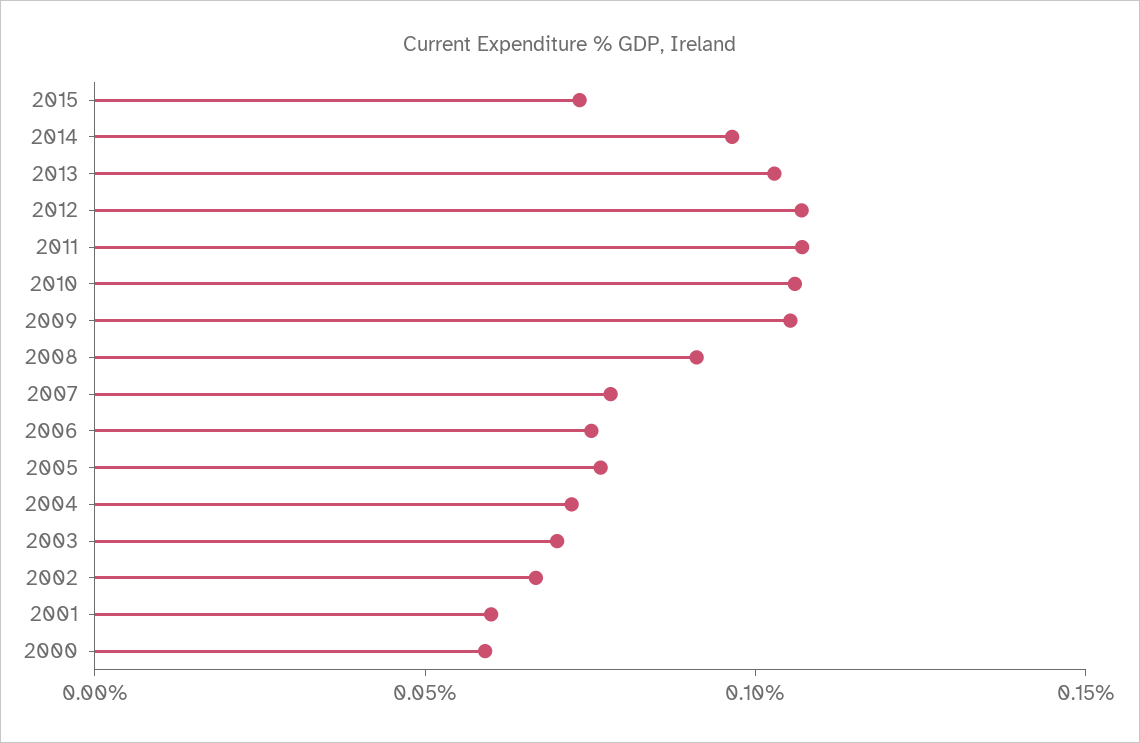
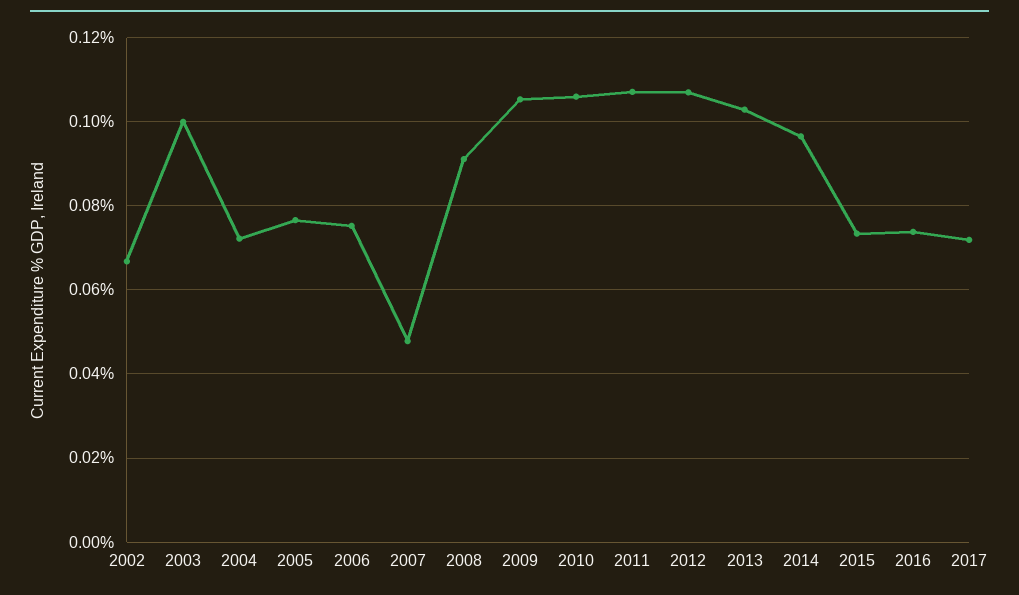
2007: 0.08 -> 0.048
2003: 0.07 -> 0.1
2001: 0.06 -> none
2000: 0.06 -> none
2016: none -> 0.074
2017: none -> 0.072

